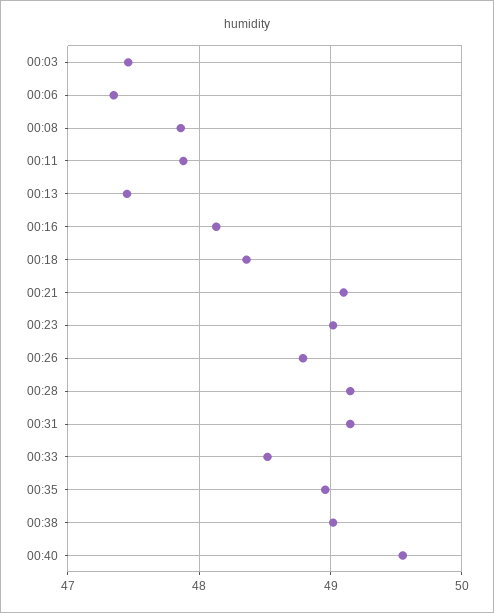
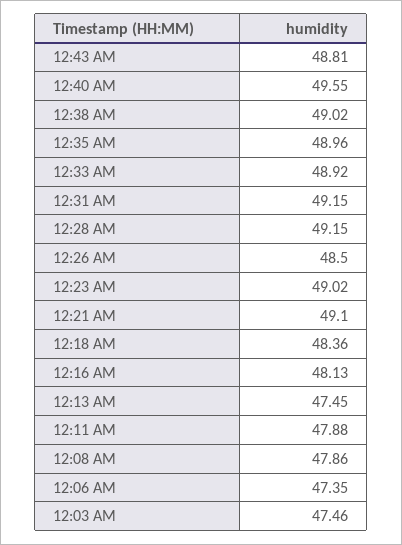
00:26: 48.8 -> 48.5
00:33: 48.5 -> 48.92
12:43 AM: none -> 48.81

